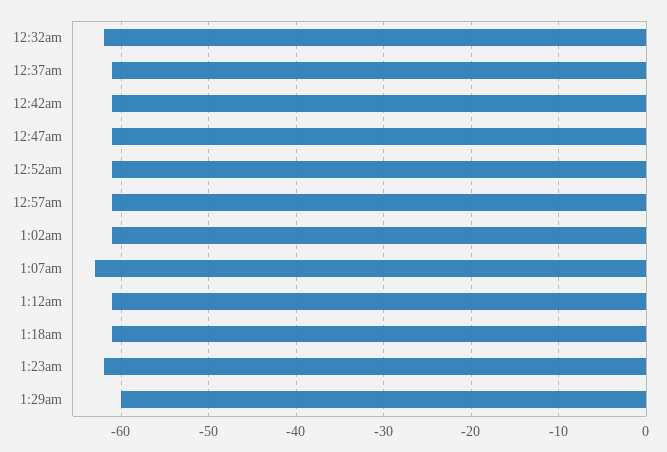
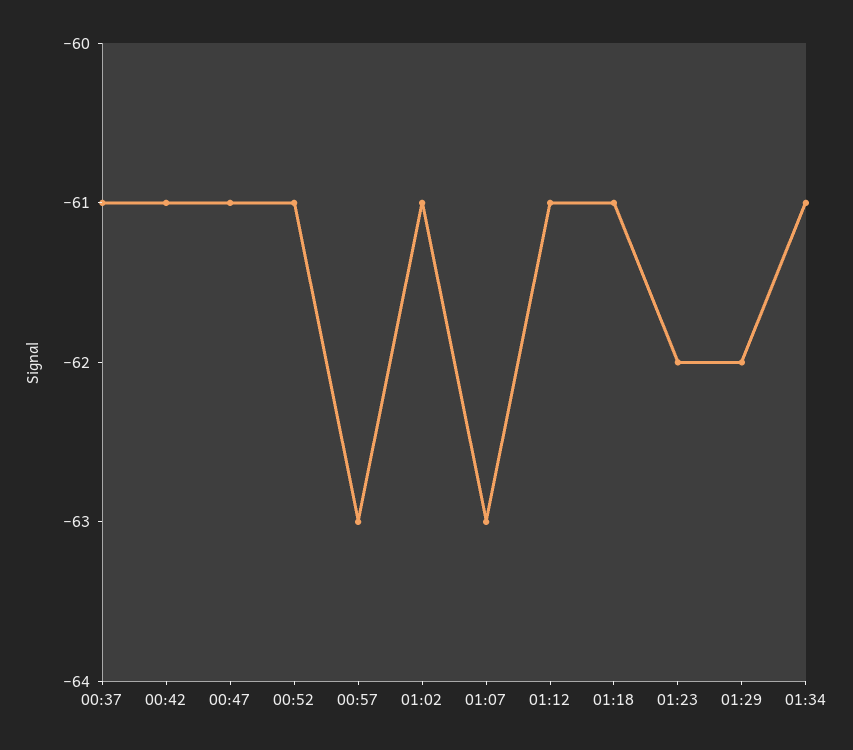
12:32am: -62 -> none
12:57am: -61 -> -63
1:29am: -60 -> -62
01:34: none -> -61

